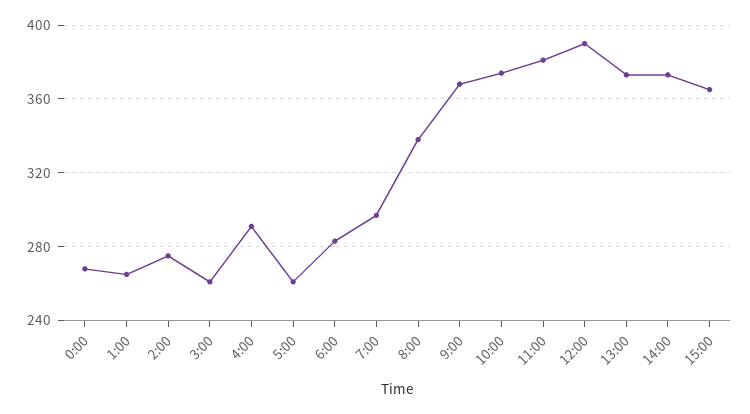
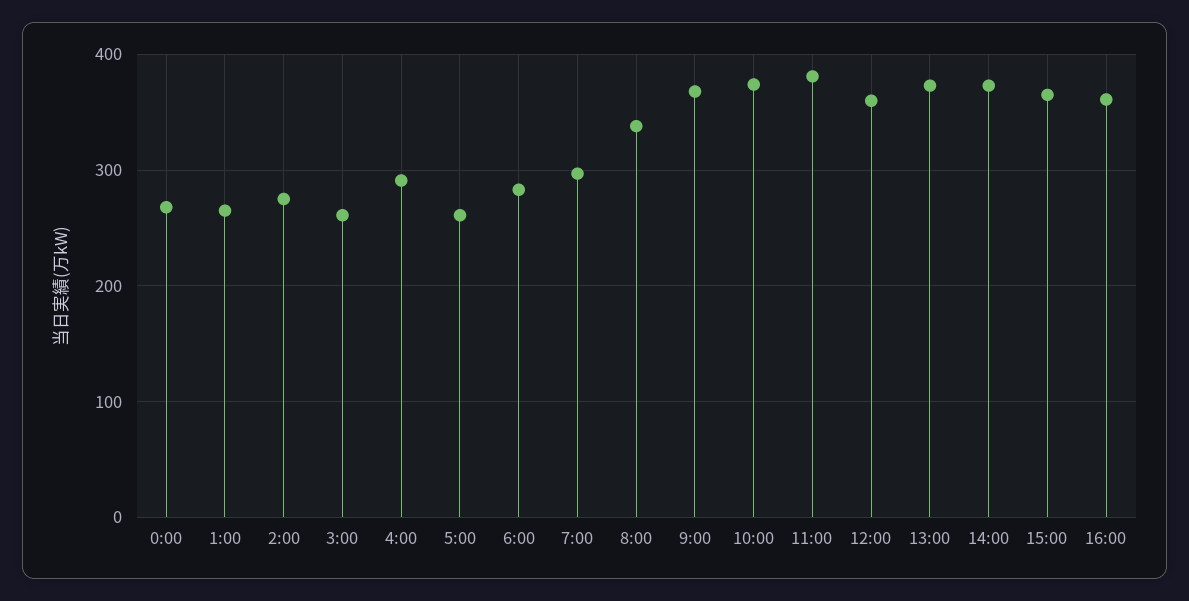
12:00: 390 -> 360
16:00: none -> 360

